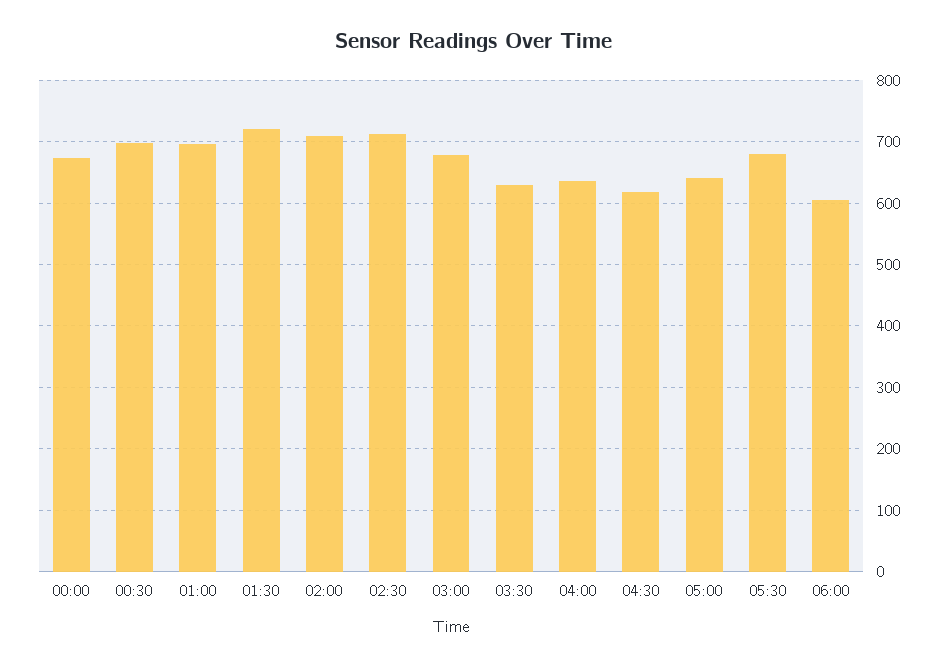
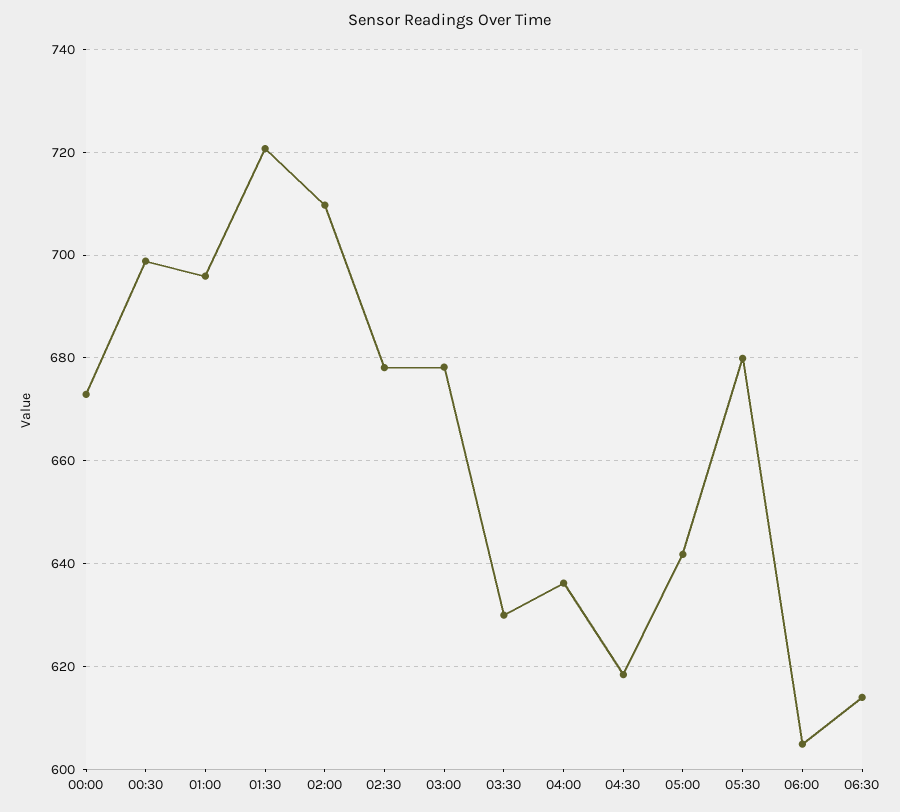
02:30: 710 -> 678
06:30: none -> 614

